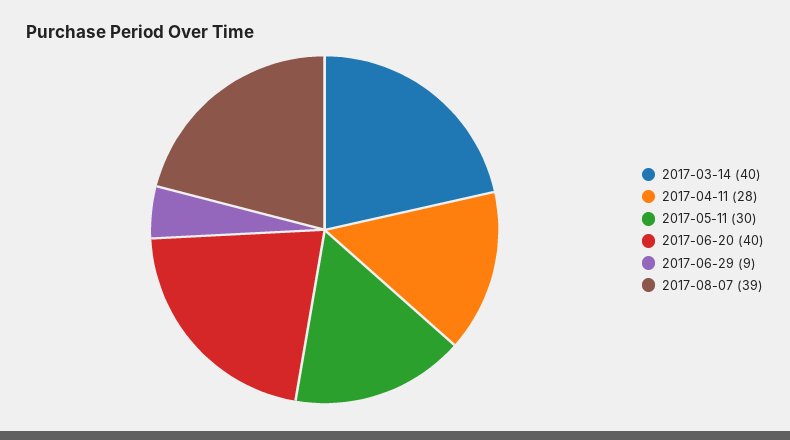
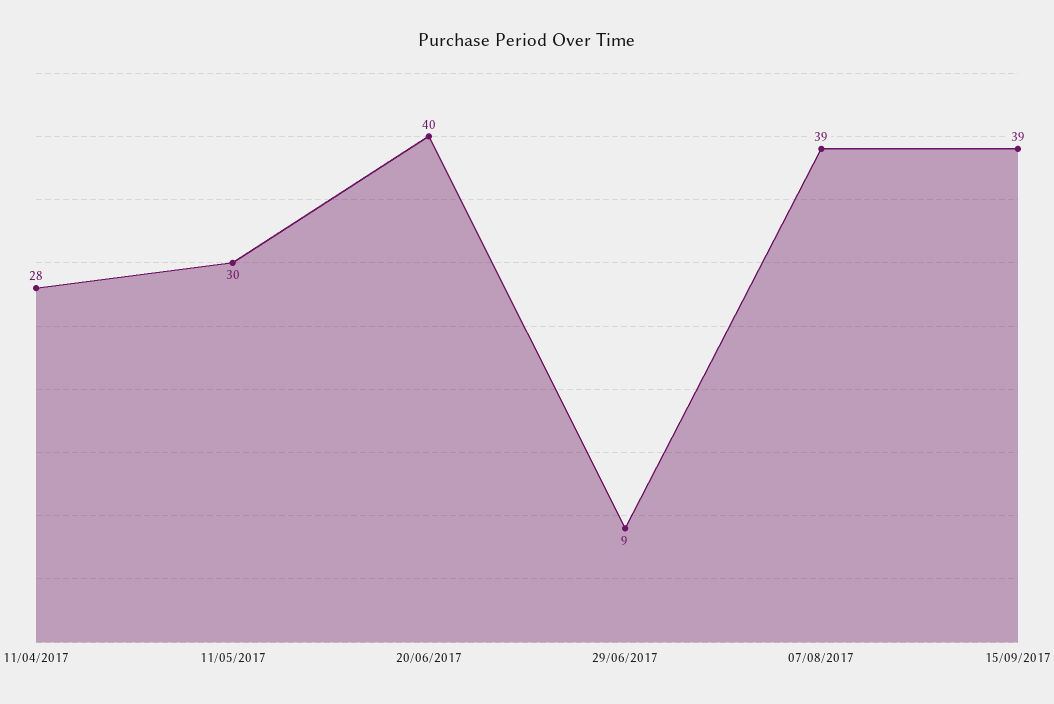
2017-03-14: 40 -> none
15/09/2017: none -> 39

